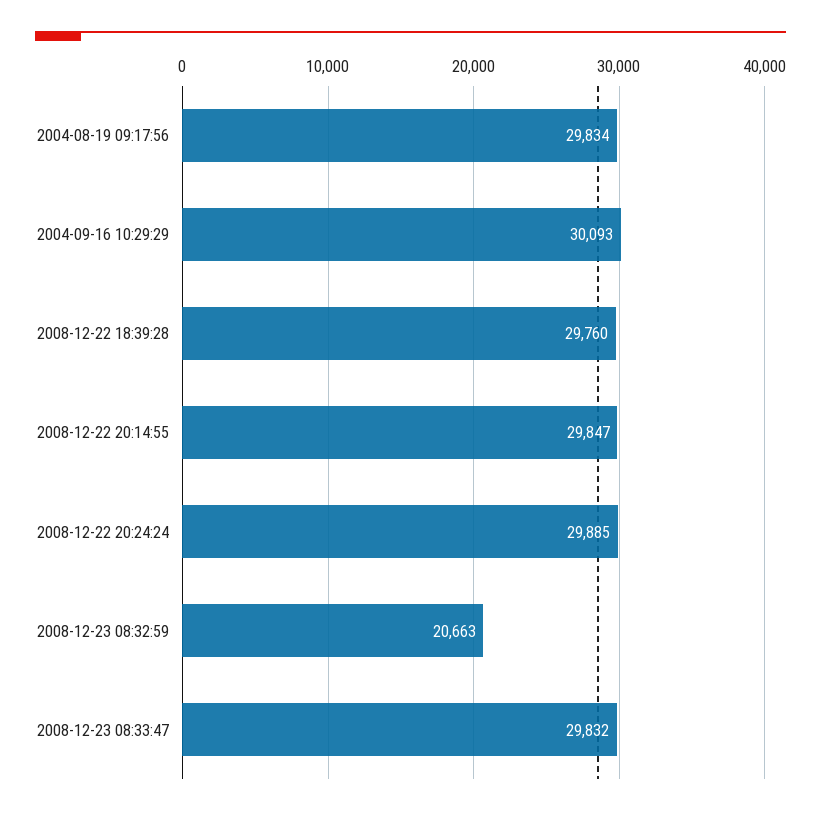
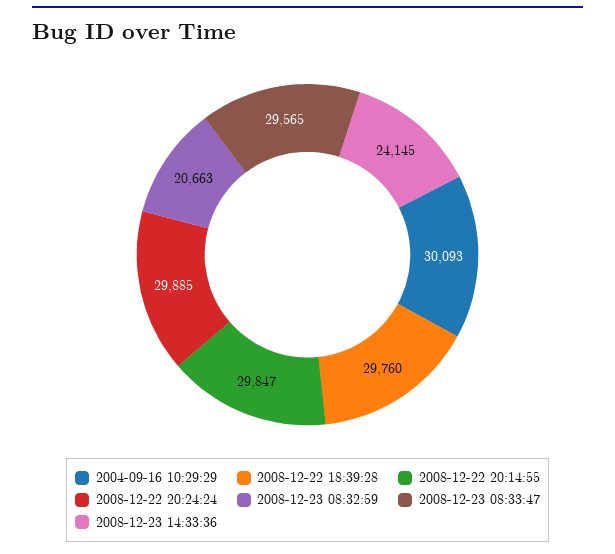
2004-08-19 09:17:56: 29834 -> none
2008-12-23 08:33:47: 29832 -> 29565
2008-12-23 14:33:36: none -> 24145

